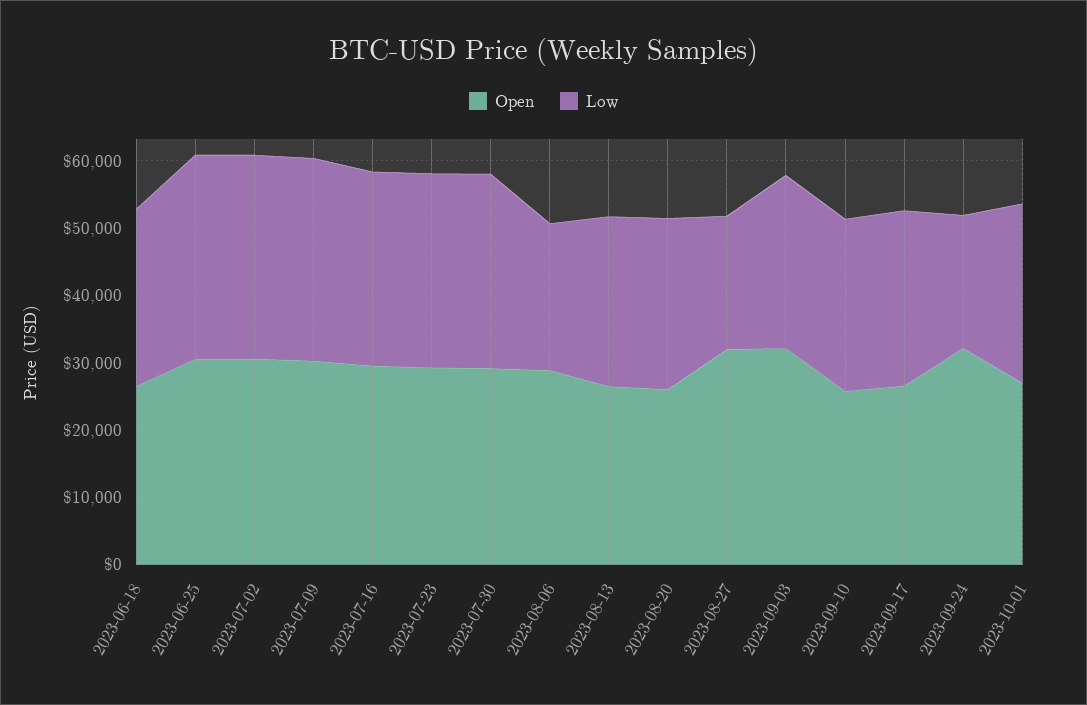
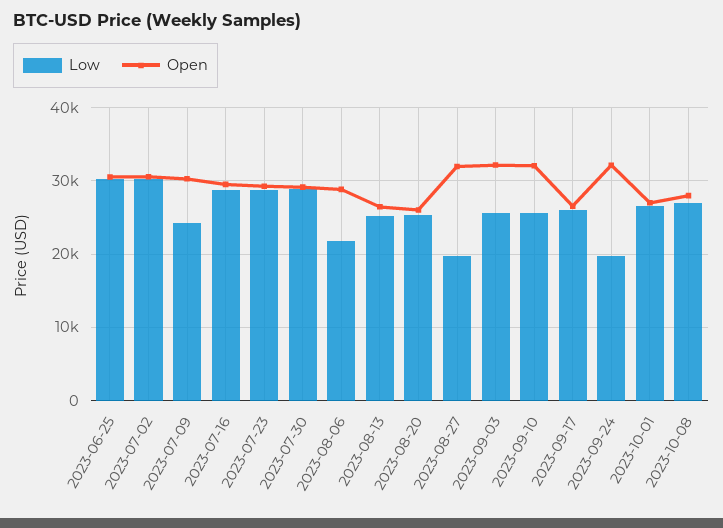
Open, 2023-06-18: 26000 -> none
Low, 2023-06-18: 26000 -> none
Low, 2023-07-09: 30000 -> 24000
Open, 2023-09-10: 26000 -> 32000
Low, 2023-10-08: none -> 27000
Open, 2023-10-08: none -> 28000

